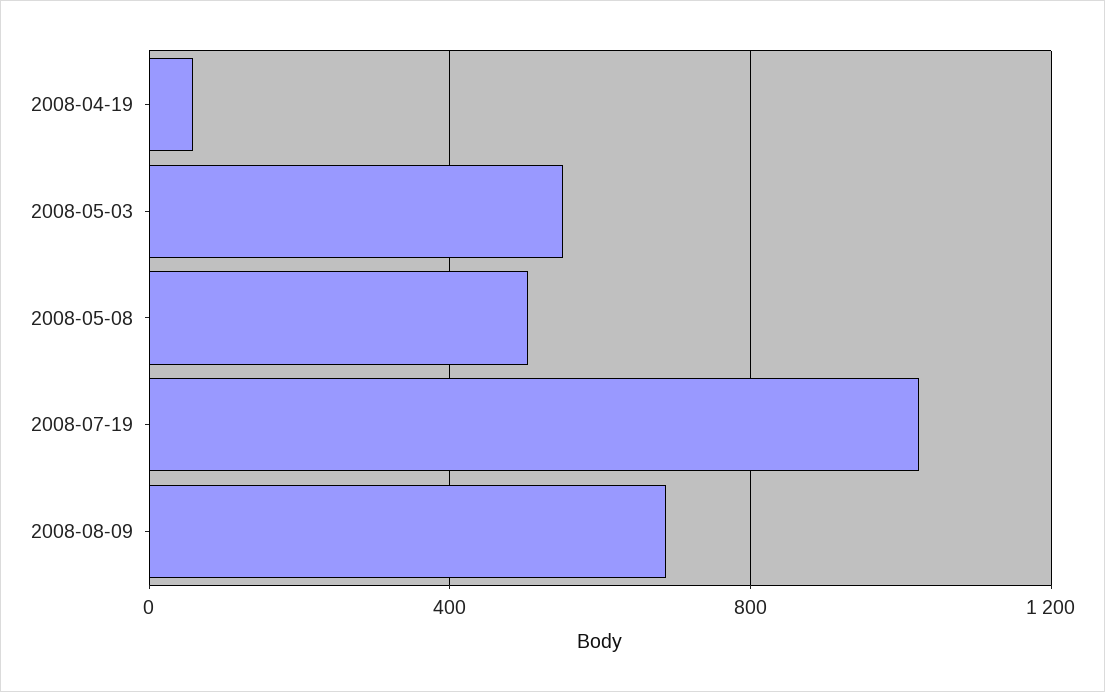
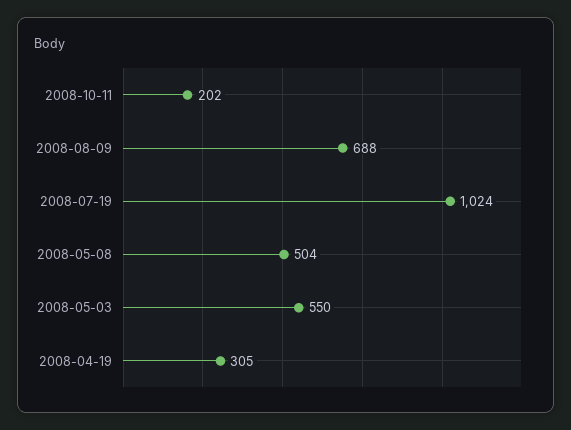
2008-04-19: 50 -> 305
2008-10-11: none -> 202

